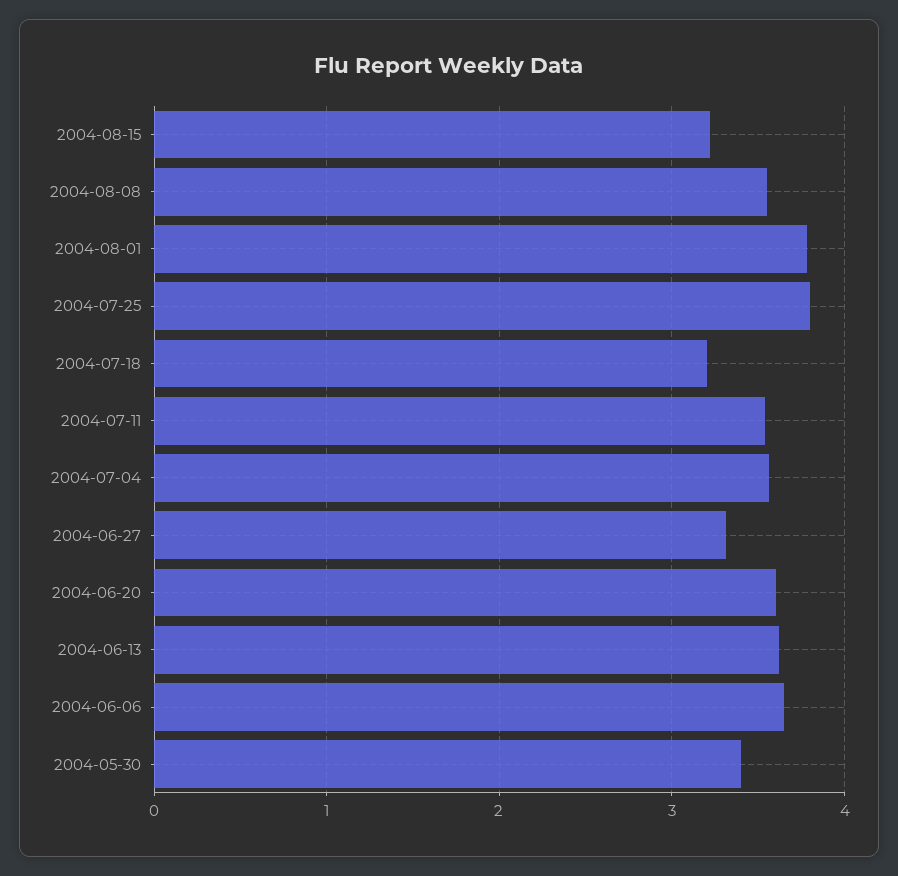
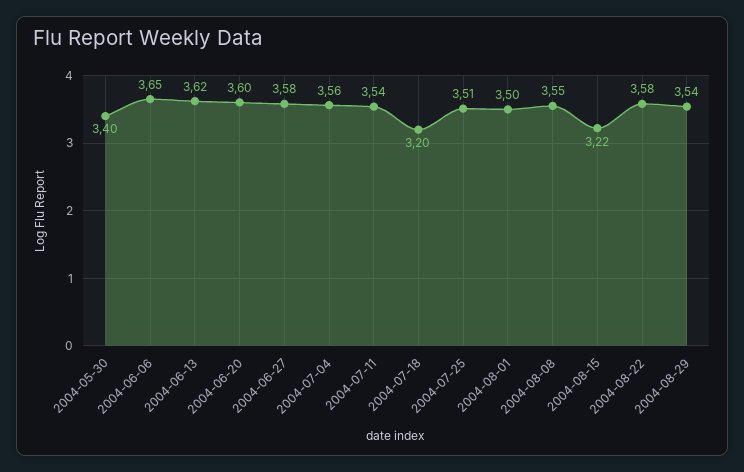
2004-08-01: 3.8 -> 3.5
2004-07-25: 3.8 -> 3.51
2004-06-27: 3.3 -> 3.58
2004-08-22: none -> 3.58
2004-08-29: none -> 3.54

